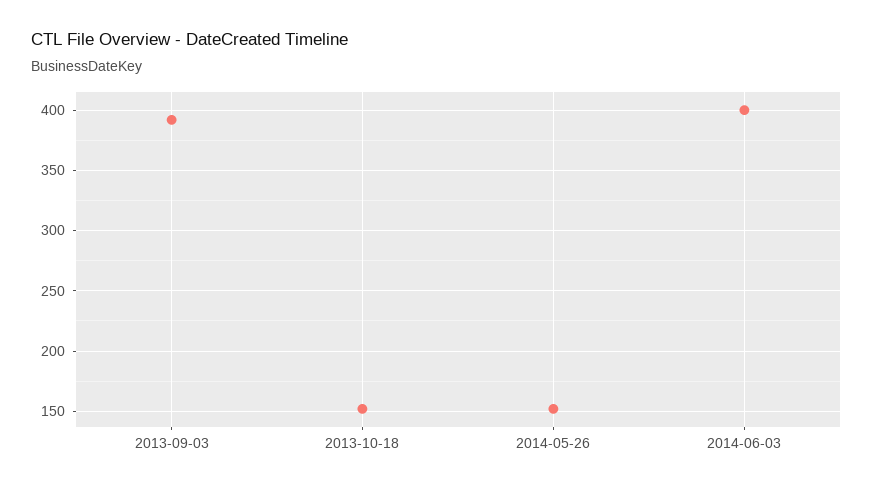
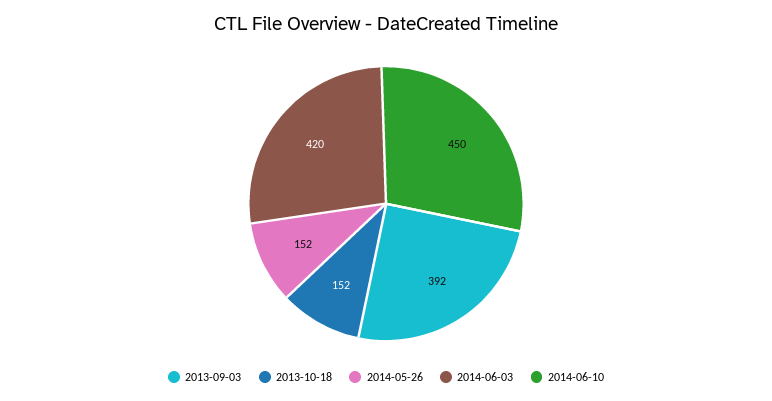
2014-06-03: 400 -> 420
2014-06-10: none -> 450

